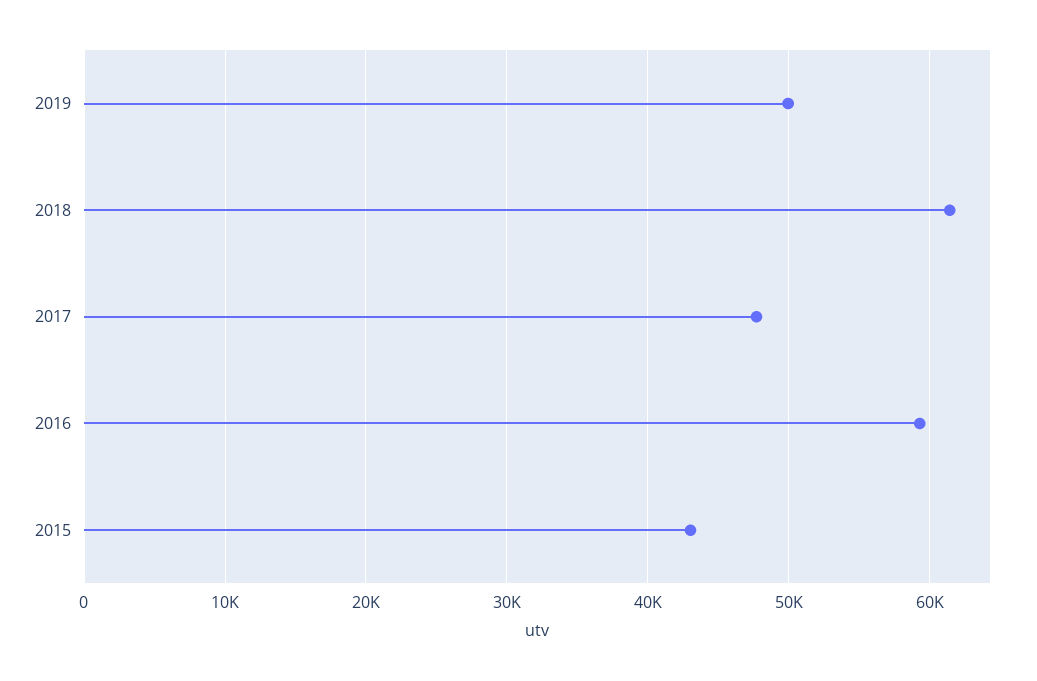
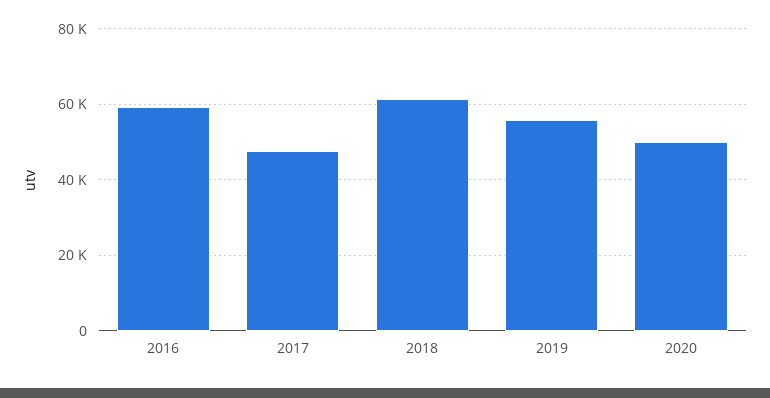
2019: 50000 -> 56000
2015: 43000 -> none
2020: none -> 50000

